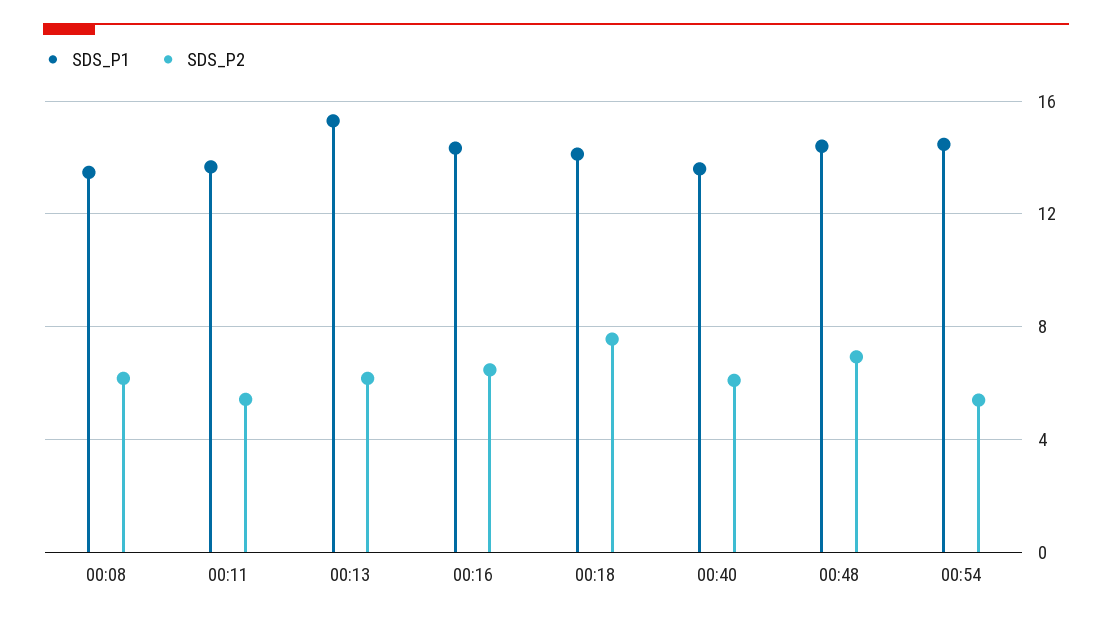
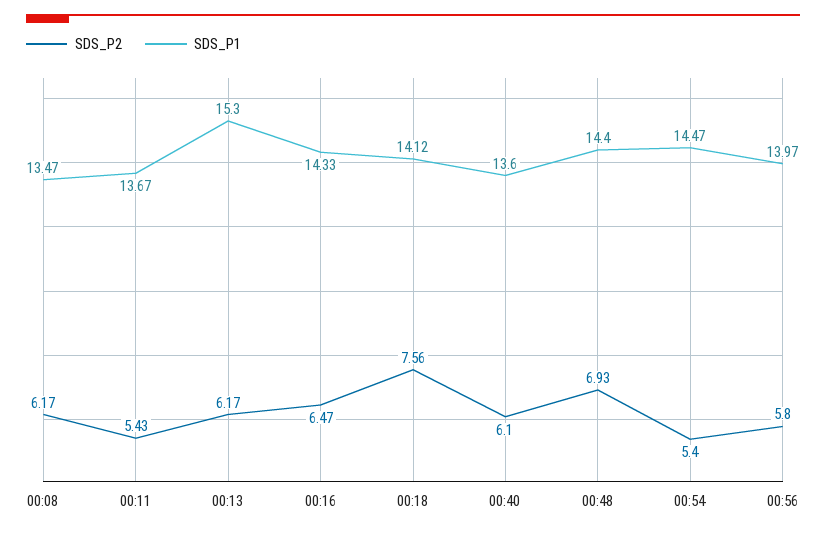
SDS_P2, 00:56: none -> 5.8
SDS_P1, 00:56: none -> 13.97

